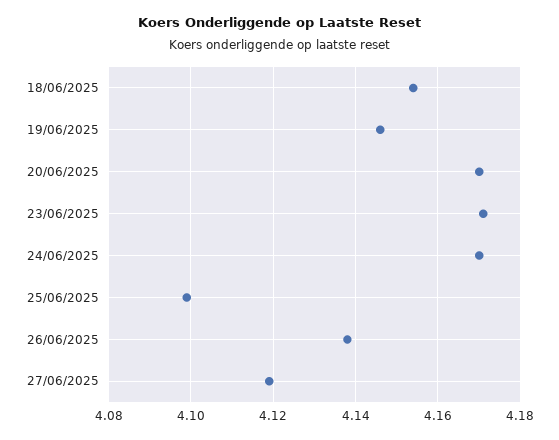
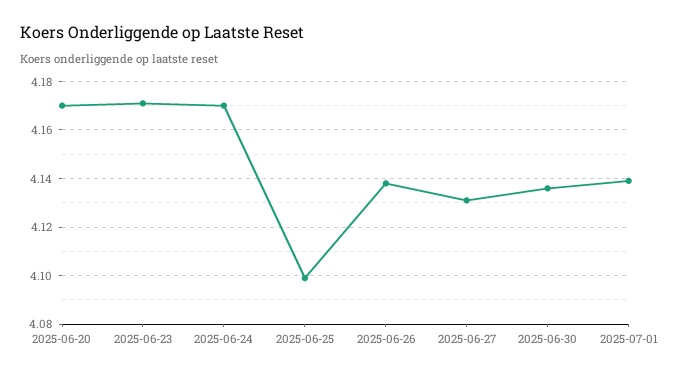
18/06/2025: 4.155 -> none
19/06/2025: 4.145 -> none
27/06/2025: 4.12 -> 4.13
2025-06-30: none -> 4.135
2025-07-01: none -> 4.14

